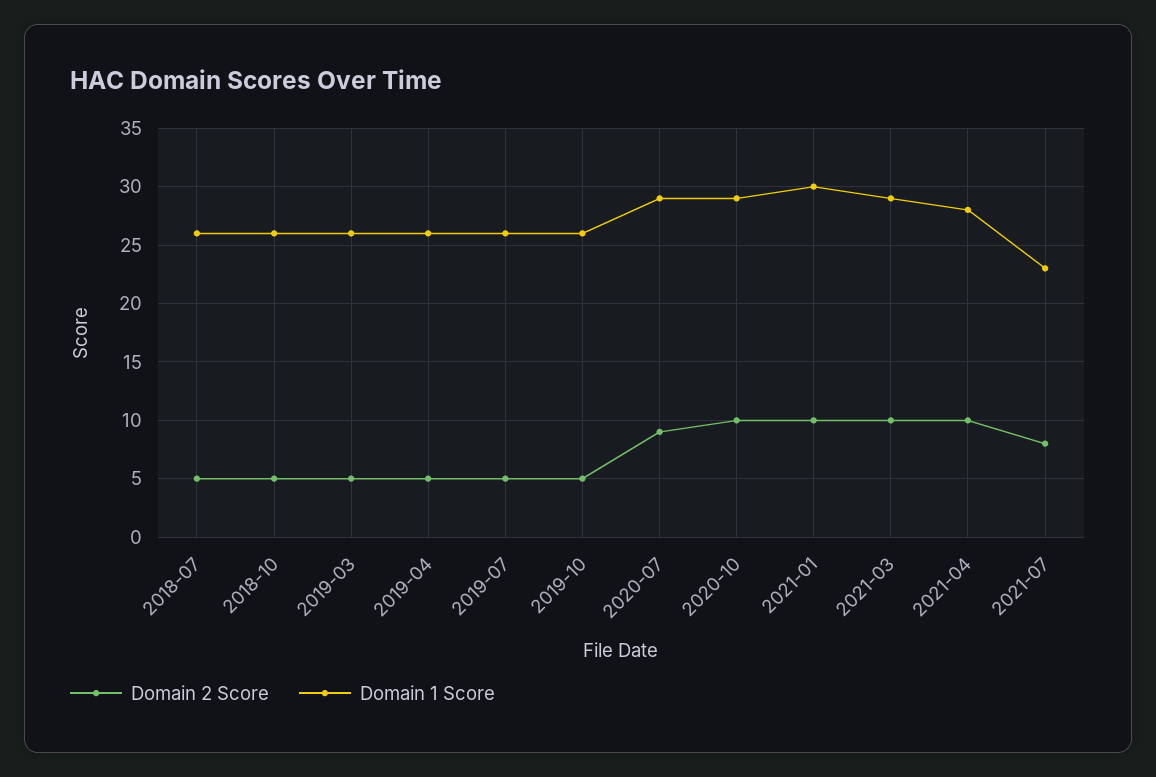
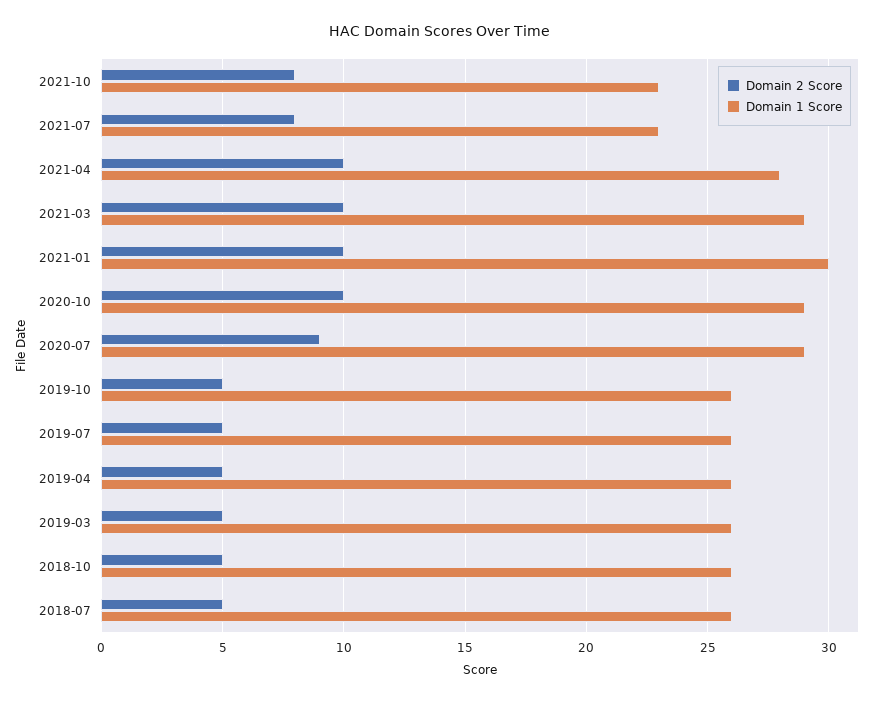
Domain 2 Score, 2021-10: none -> 8
Domain 1 Score, 2021-10: none -> 23

